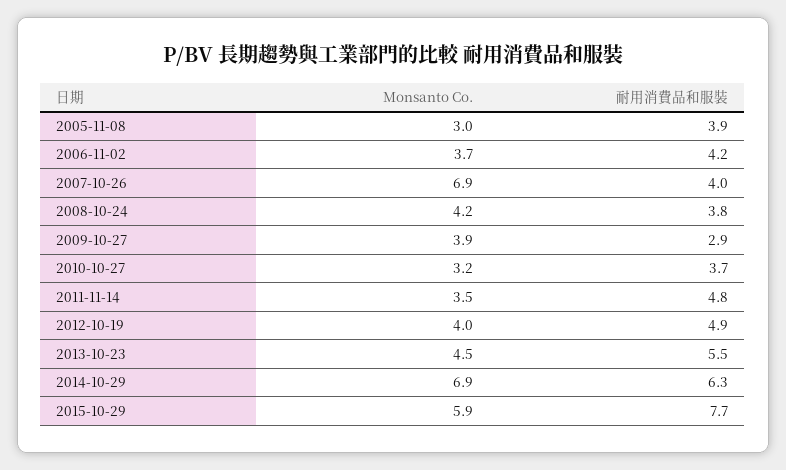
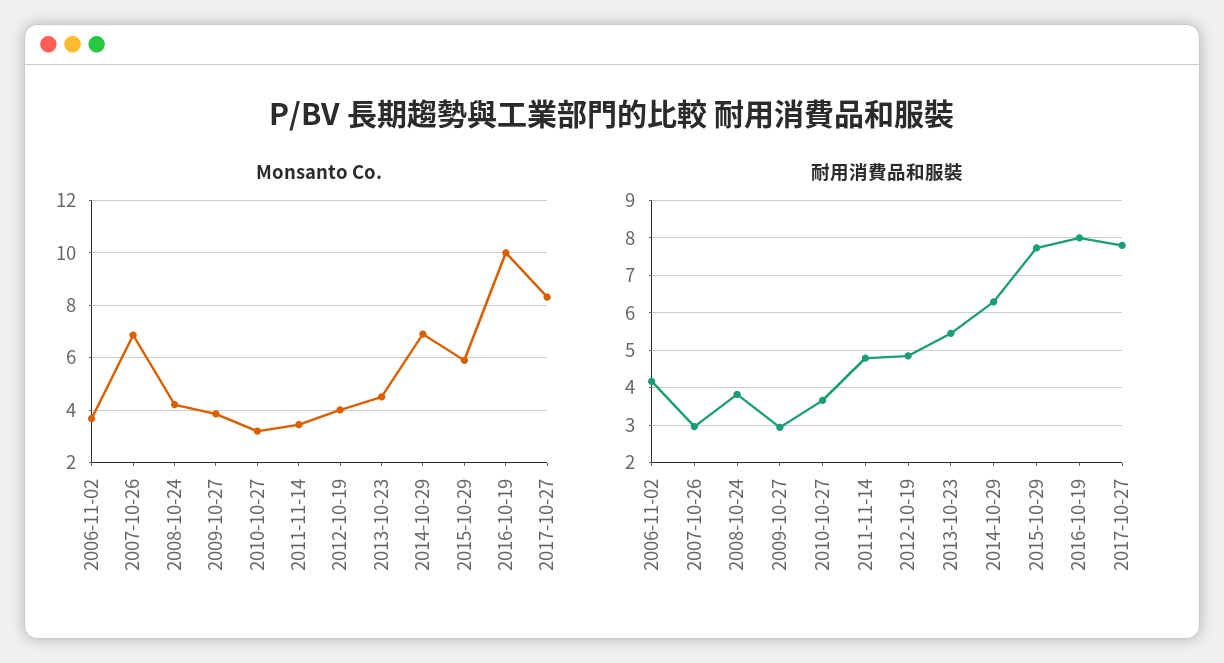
Monsanto Co., 2005-11-08: 3 -> none
耐用消費品和服裝, 2005-11-08: 3.9 -> none
耐用消費品和服裝, 2007-10-26: 4 -> 3
Monsanto Co., 2016-10-19: none -> 10
Monsanto Co., 2017-10-27: none -> 8.25
耐用消費品和服裝, 2016-10-19: none -> 8
耐用消費品和服裝, 2017-10-27: none -> 7.8

